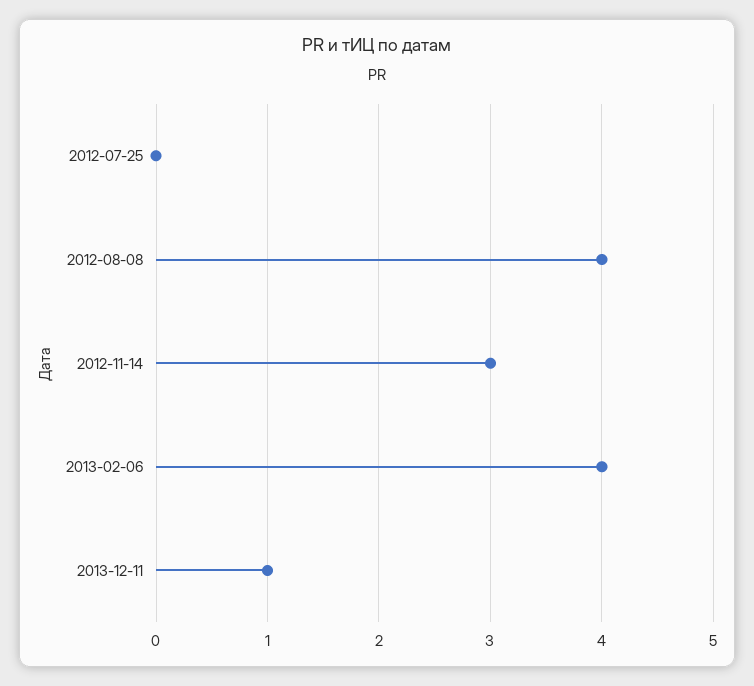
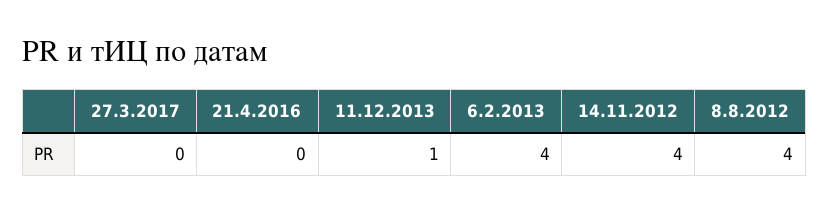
2012-07-25: 0 -> none
2012-11-14: 3 -> 4
27.3.2017: none -> 0
21.4.2016: none -> 0

